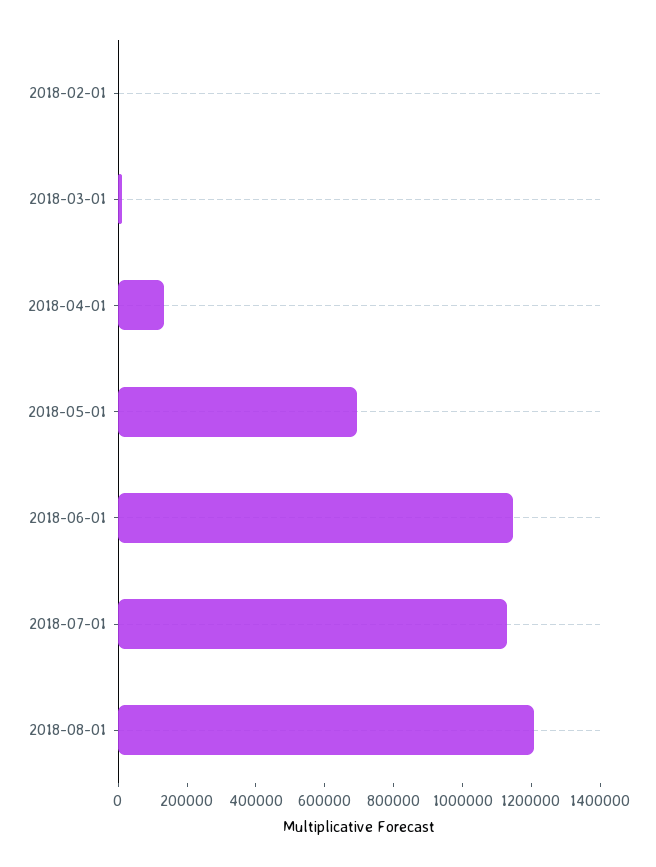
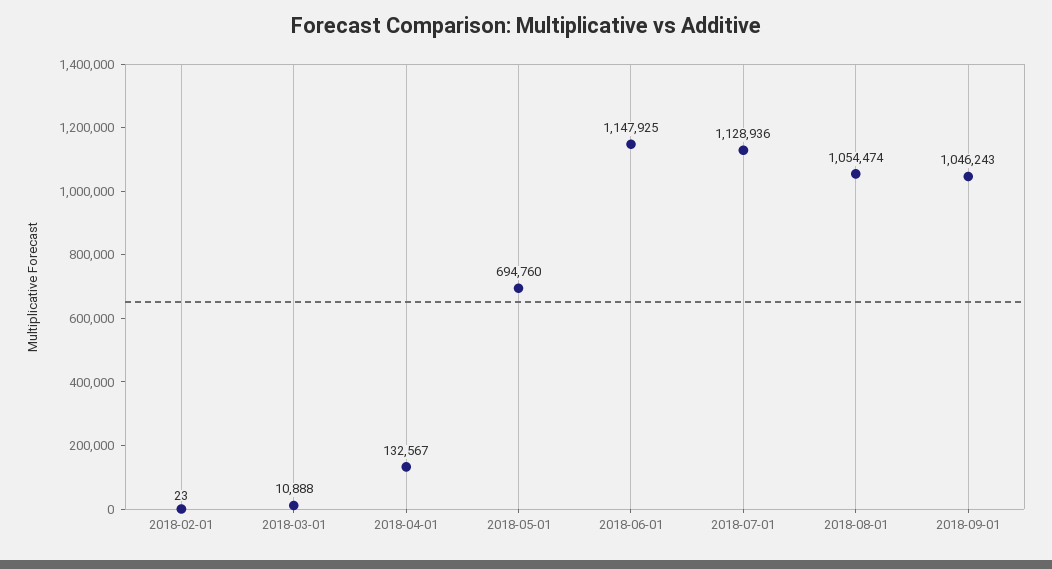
2018-08-01: 1200000 -> 1054474
2018-09-01: none -> 1046243

